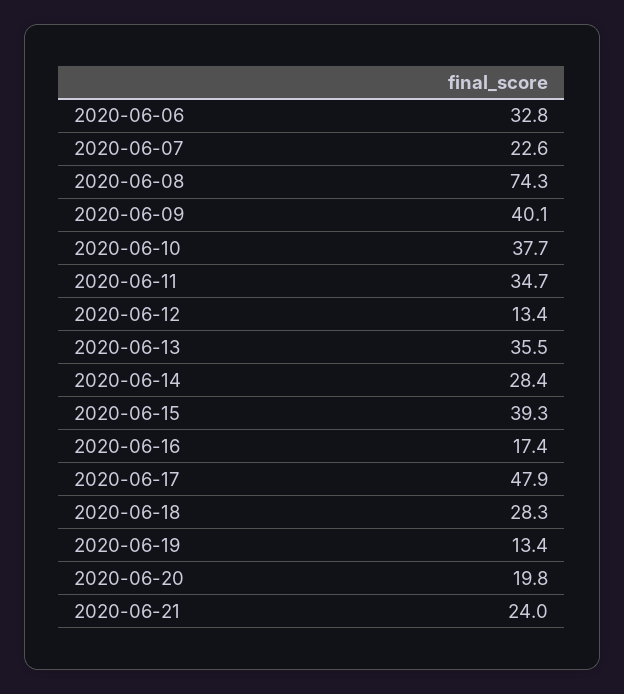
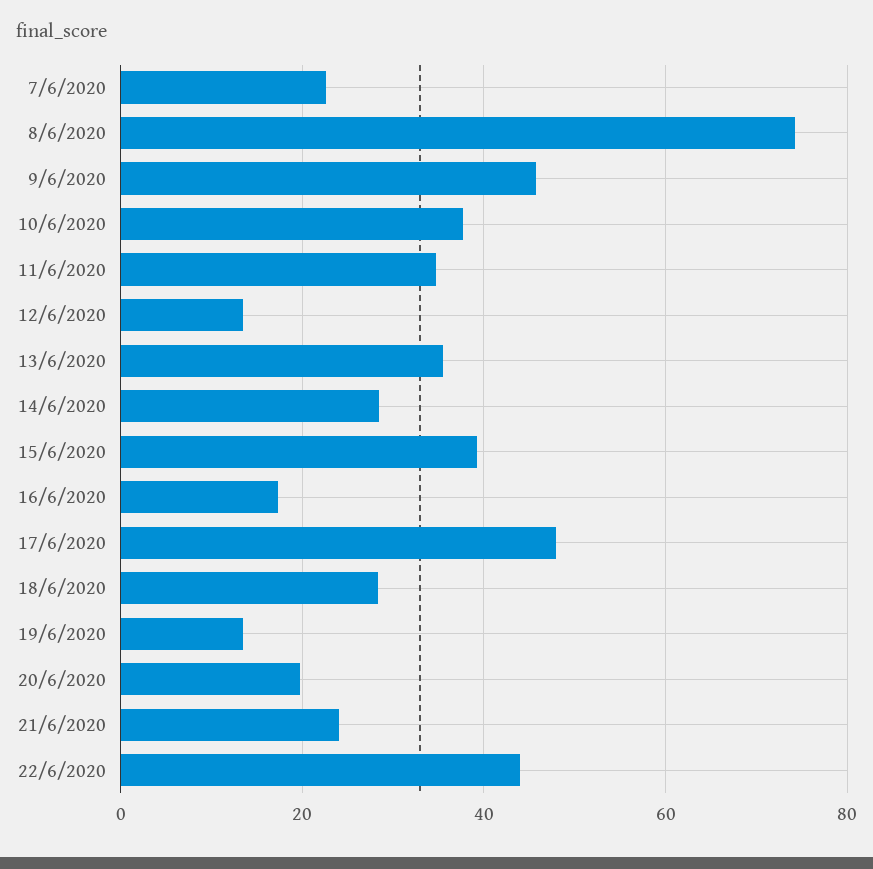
2020-06-06: 32.8 -> none
2020-06-09: 40.1 -> 46
22/6/2020: none -> 44

